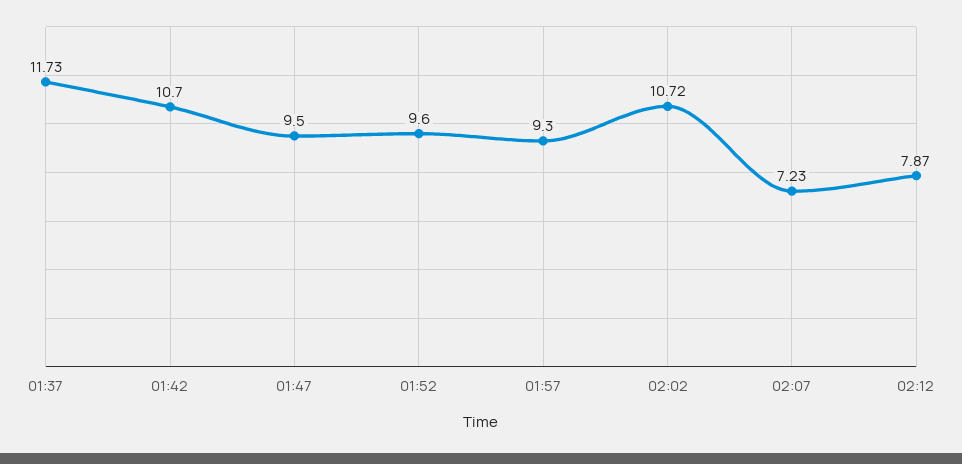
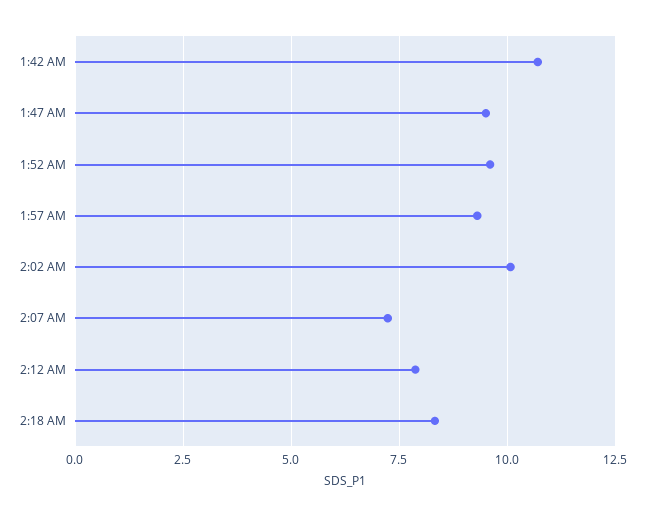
01:37: 11.73 -> none
02:02: 10.72 -> 10
2:18 AM: none -> 8.25

